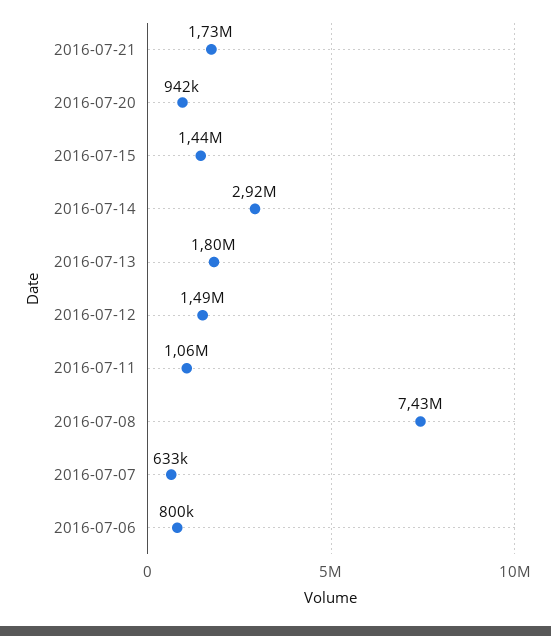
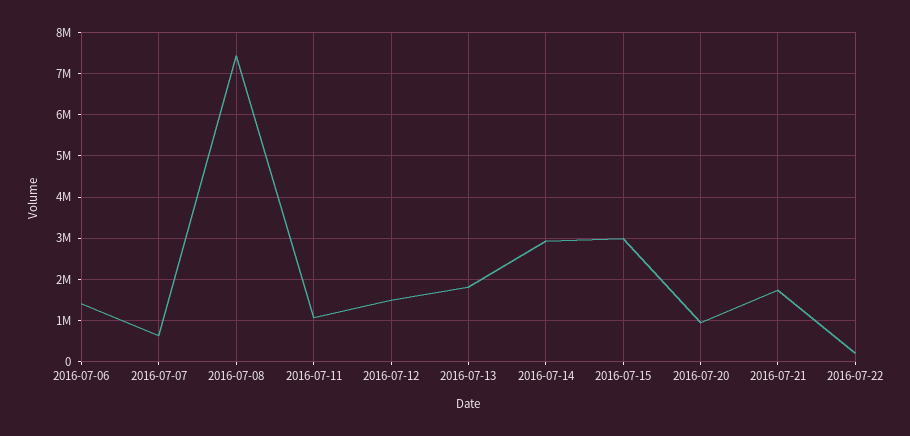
2016-07-15: 1440000 -> 3000000
2016-07-06: 800000 -> 1400000
2016-07-22: none -> 200000

